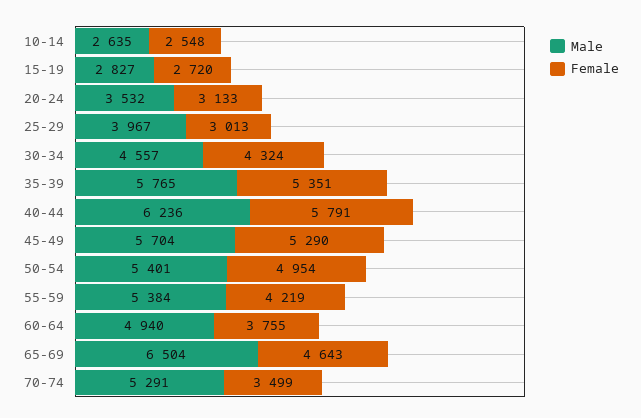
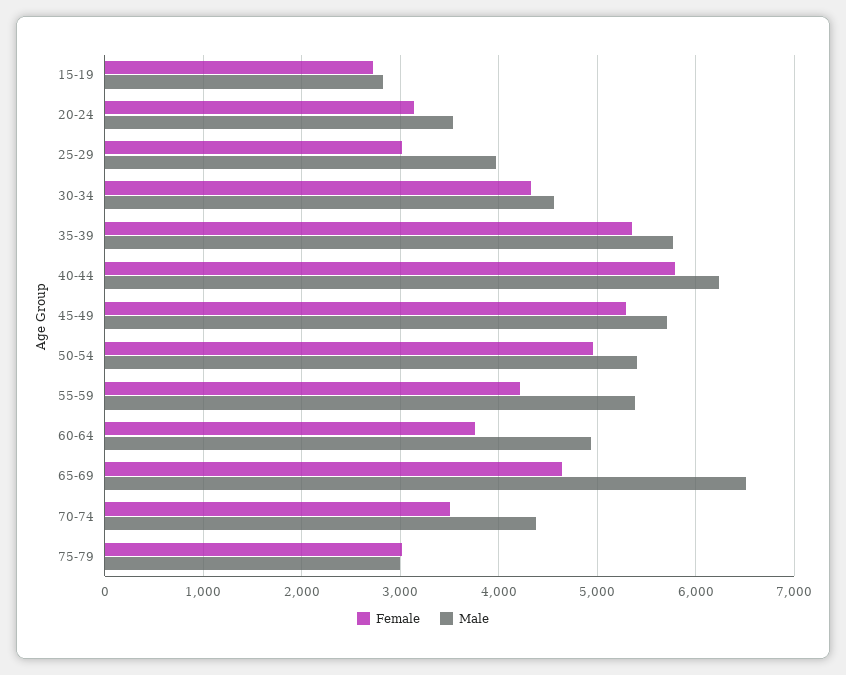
Male, 10-14: 2635 -> none
Female, 10-14: 2548 -> none
Male, 70-74: 5291 -> 4400
Female, 75-79: none -> 3000
Male, 75-79: none -> 3000

